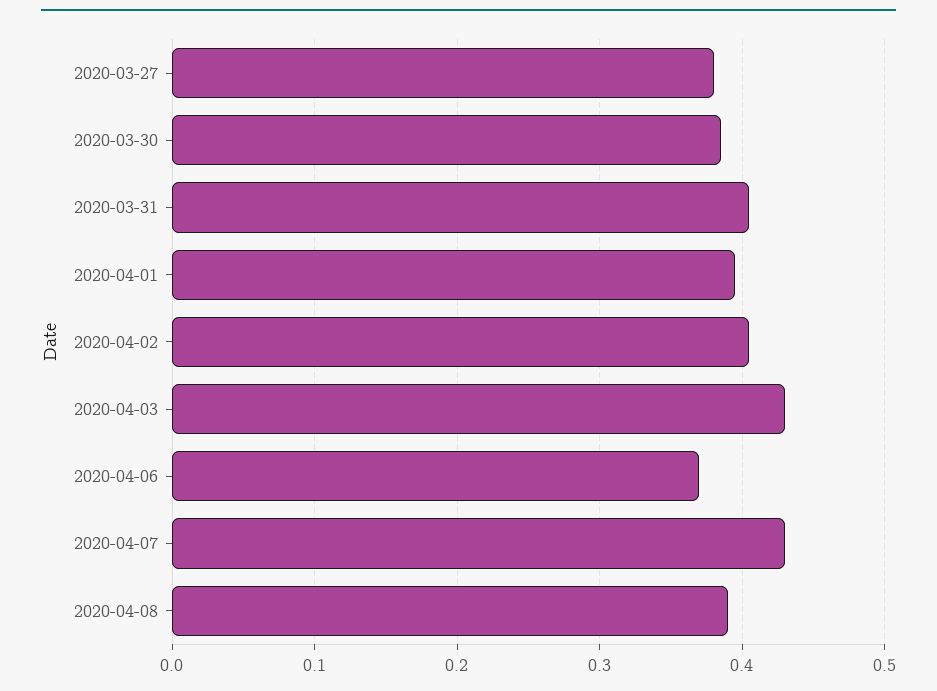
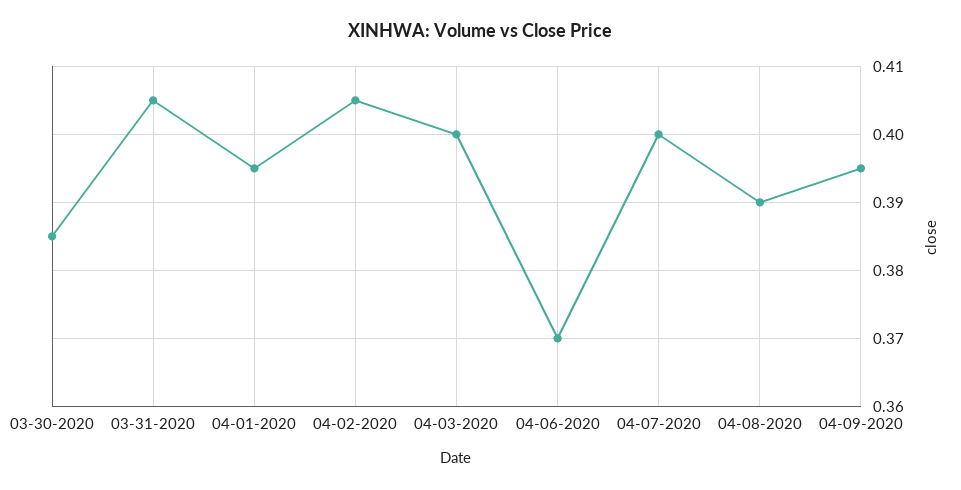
2020-03-27: 0.38 -> none
2020-04-03: 0.43 -> 0.4
2020-04-07: 0.43 -> 0.4
04-09-2020: none -> 0.395

